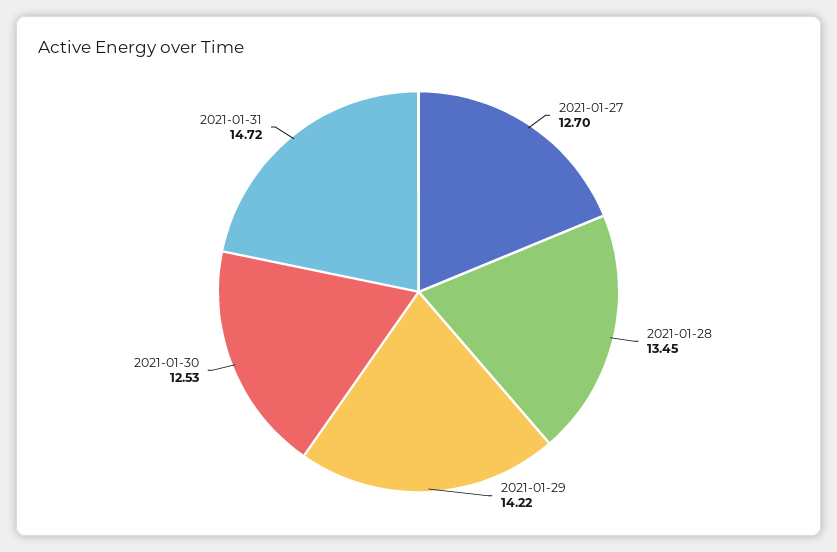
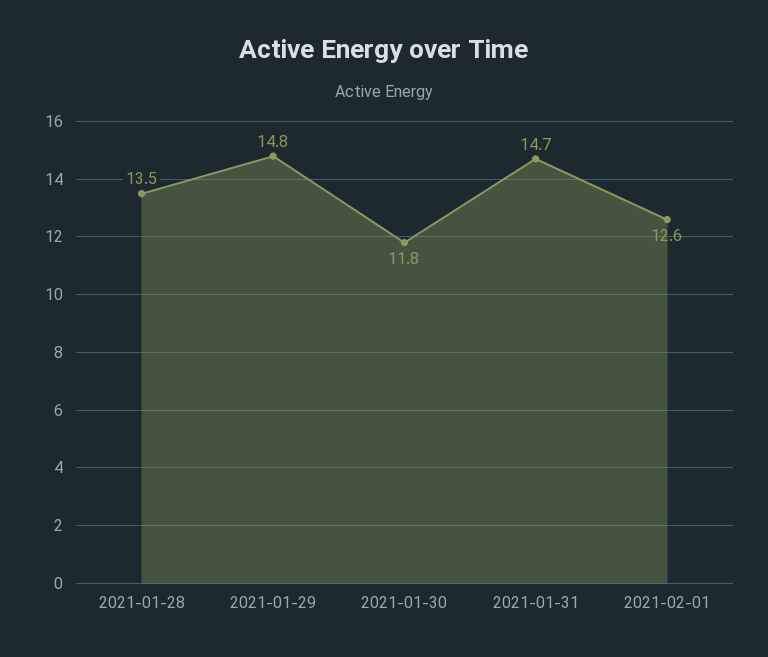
2021-01-27: 12.7 -> none
2021-01-29: 14.22 -> 14.8
2021-01-30: 12.53 -> 11.8
2021-02-01: none -> 12.6

